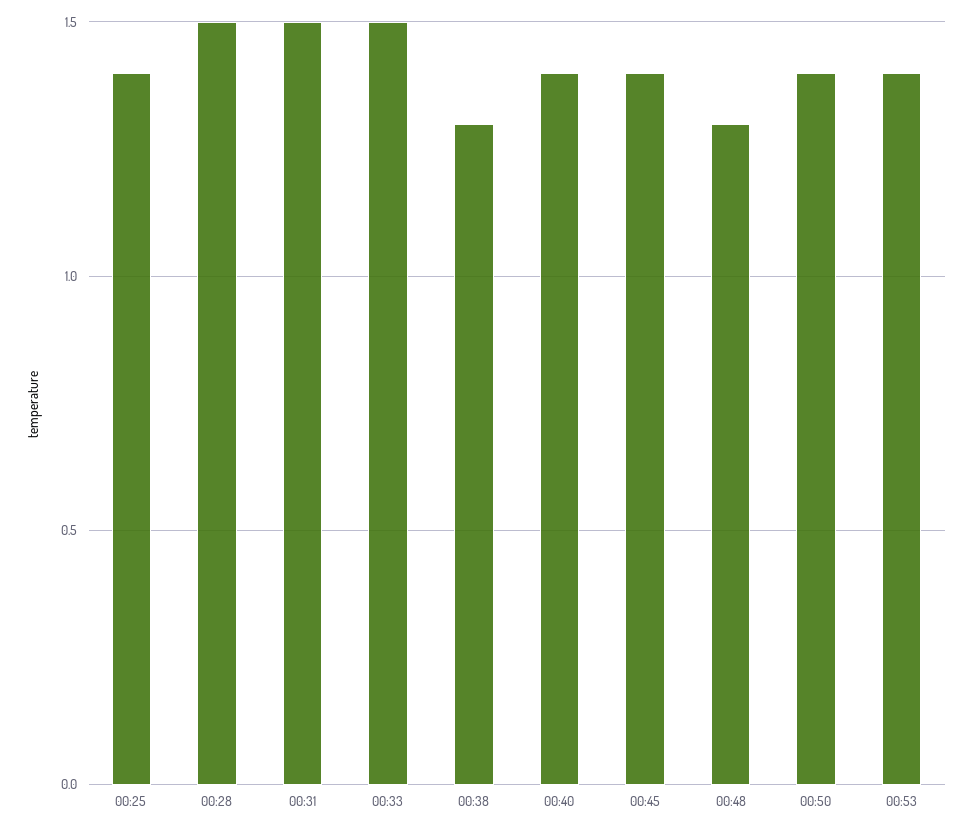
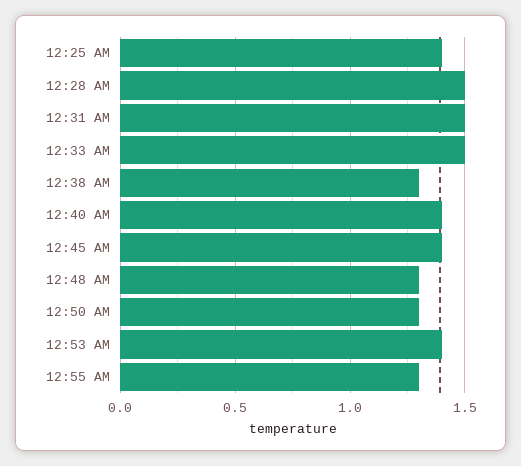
00:50: 1.4 -> 1.3
12:55 AM: none -> 1.3

